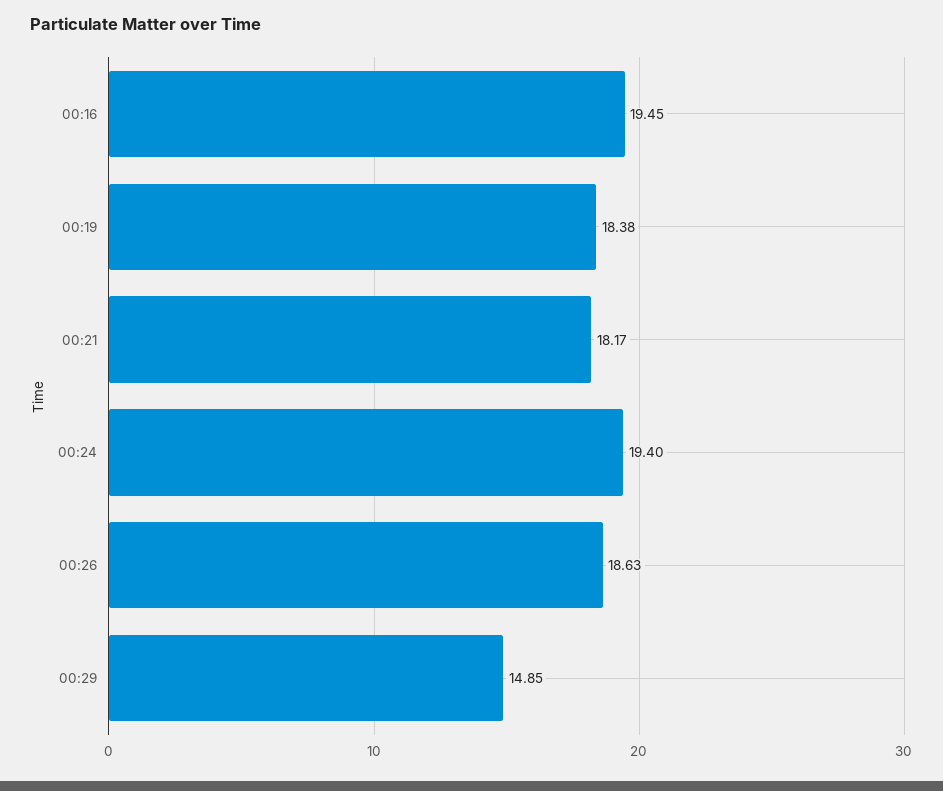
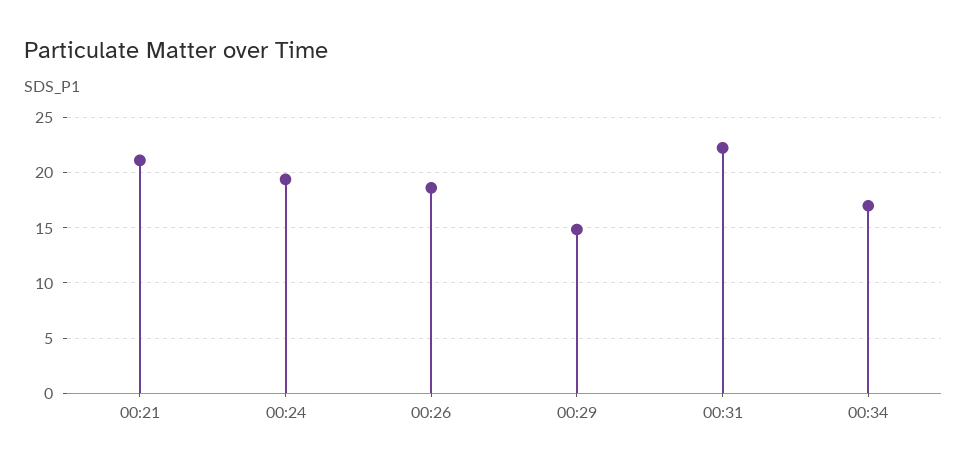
00:16: 19.45 -> none
00:19: 18.38 -> none
00:21: 18.17 -> 21
00:31: none -> 22
00:34: none -> 17

